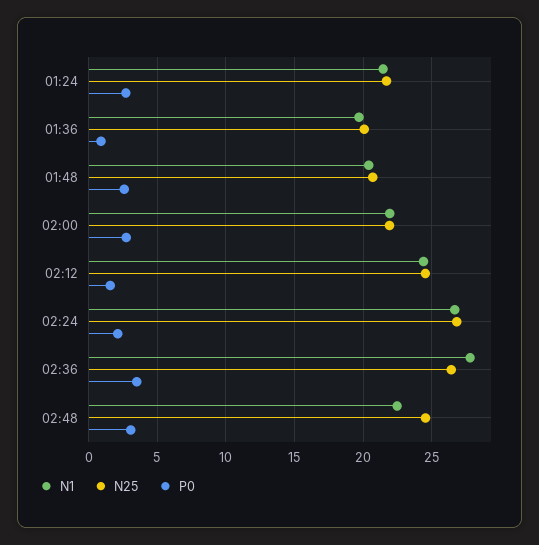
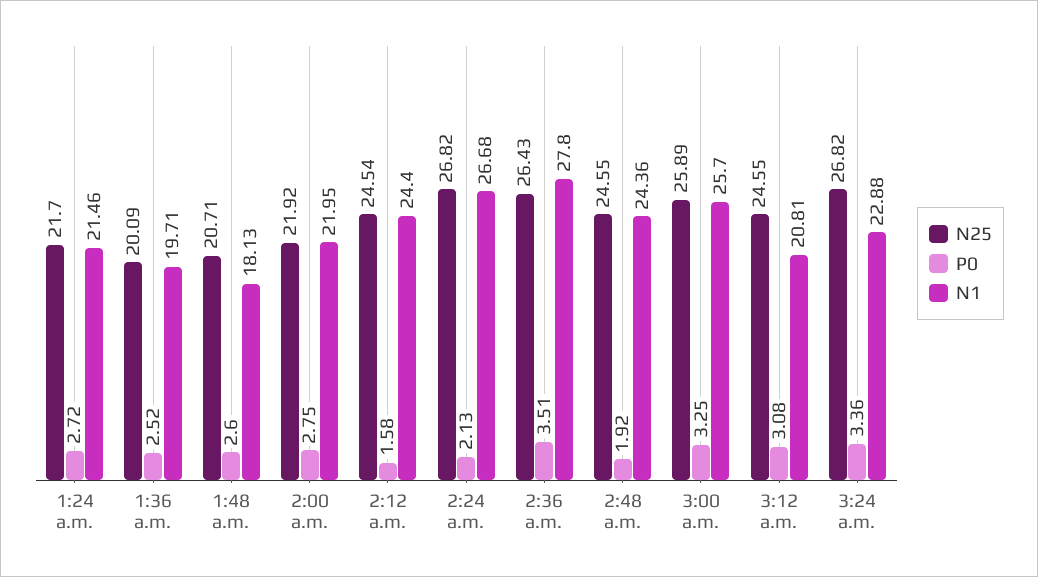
P0, 01:36: 1 -> 2.52
N1, 01:48: 20.5 -> 18.13
N1, 02:48: 22.5 -> 24.36
P0, 02:48: 3 -> 1.92
N25, 3:00 a.m.: none -> 25.89
P0, 3:00 a.m.: none -> 3.25
N1, 3:00 a.m.: none -> 25.7
N25, 3:12 a.m.: none -> 24.55
P0, 3:12 a.m.: none -> 3.08
N1, 3:12 a.m.: none -> 20.81
N25, 3:24 a.m.: none -> 26.82
P0, 3:24 a.m.: none -> 3.36
N1, 3:24 a.m.: none -> 22.88

